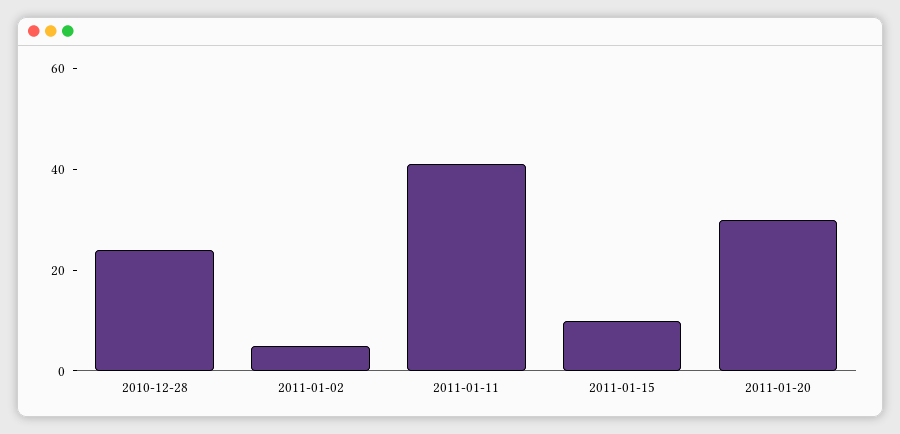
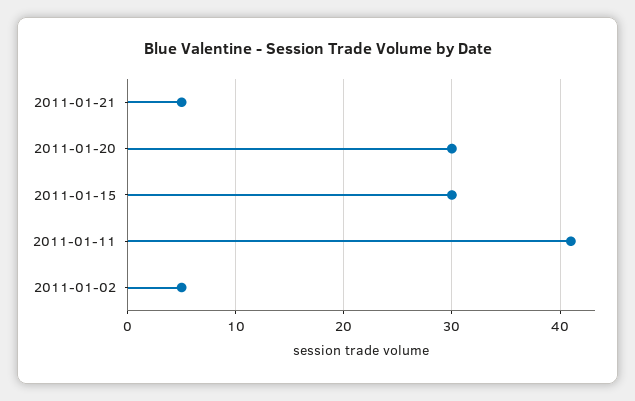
2010-12-28: 25 -> none
2011-01-15: 10 -> 30
2011-01-21: none -> 5

